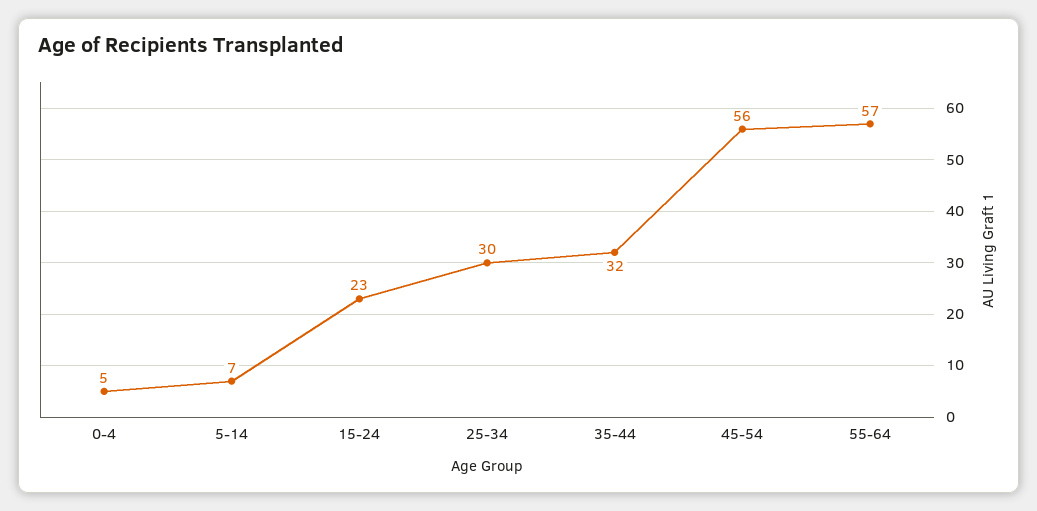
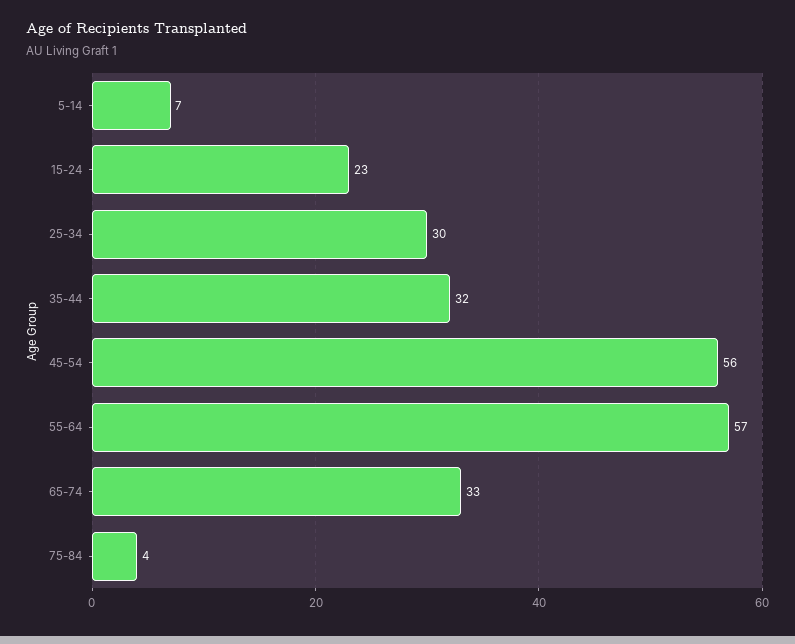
0-4: 5 -> none
65-74: none -> 33
75-84: none -> 4

